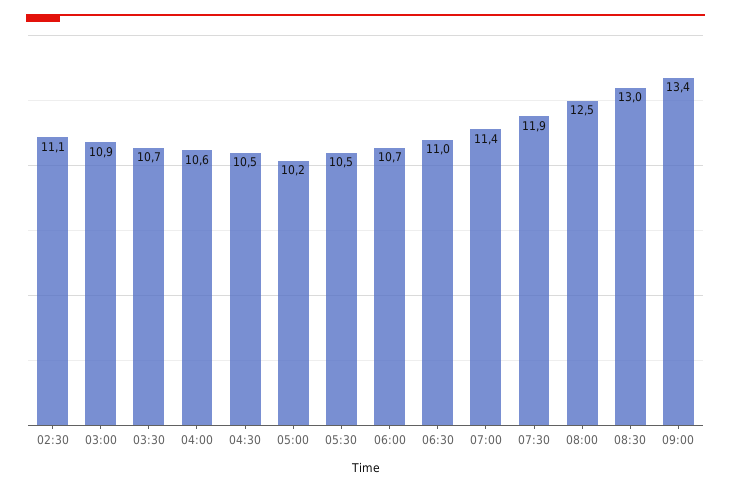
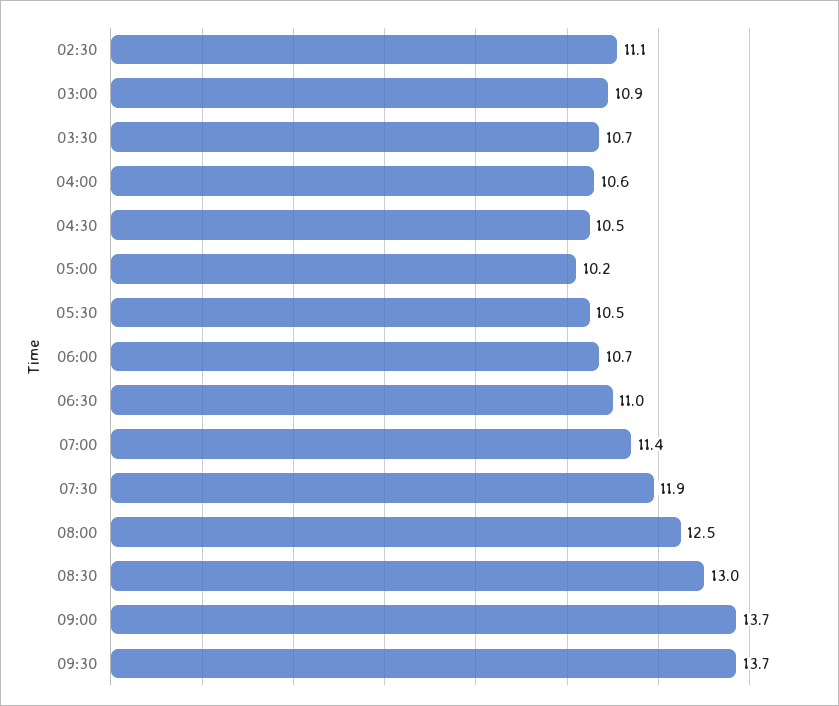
09:00: 13.4 -> 13.7
09:30: none -> 13.7

